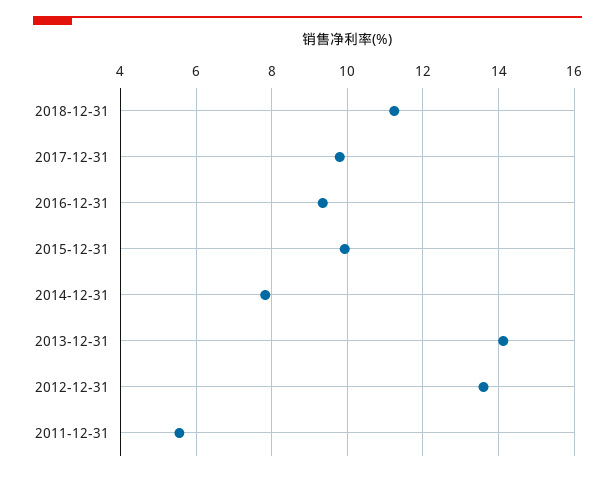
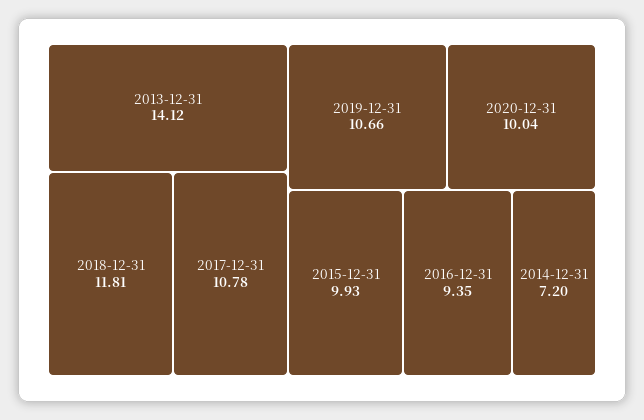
2018-12-31: 11.2 -> 11.81
2017-12-31: 9.8 -> 10.78
2014-12-31: 7.8 -> 7.2
2012-12-31: 13.6 -> none
2011-12-31: 5.6 -> none
2019-12-31: none -> 10.66
2020-12-31: none -> 10.04

